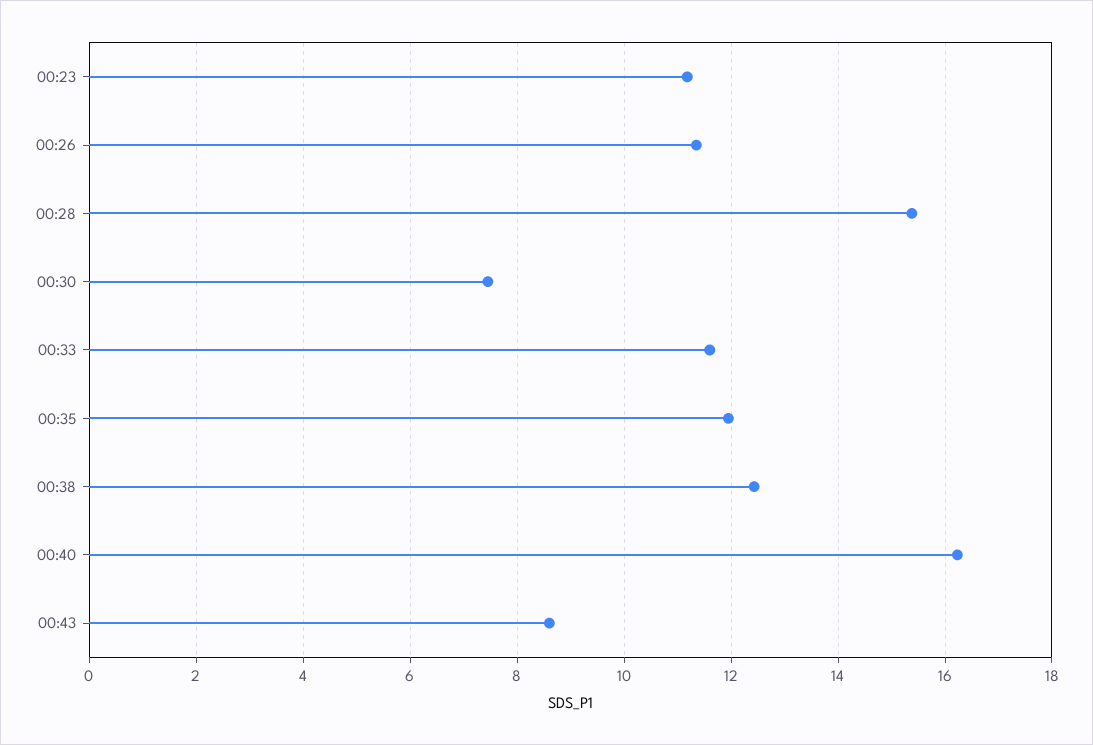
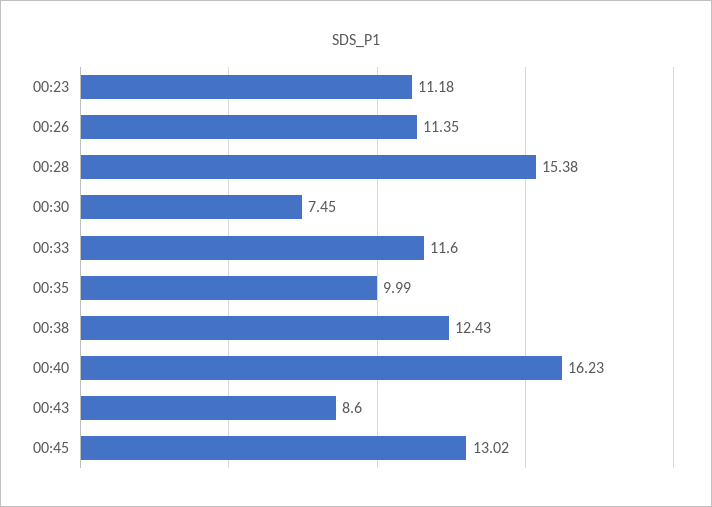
00:35: 12 -> 9.99
00:45: none -> 13.02

